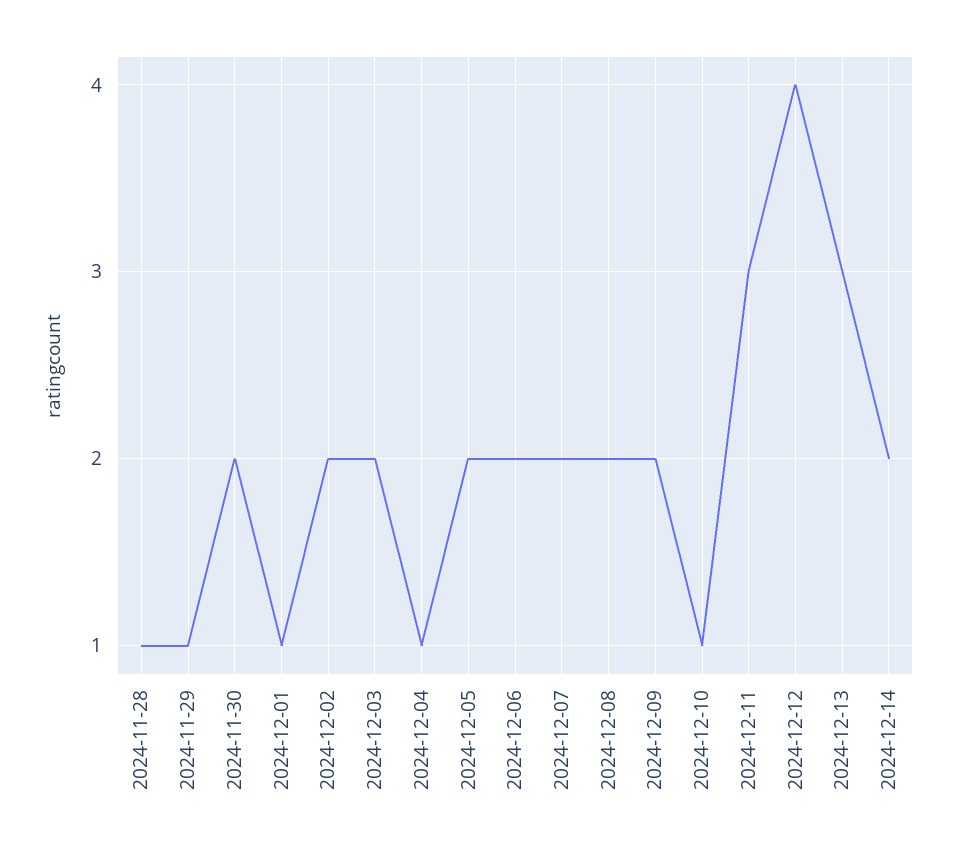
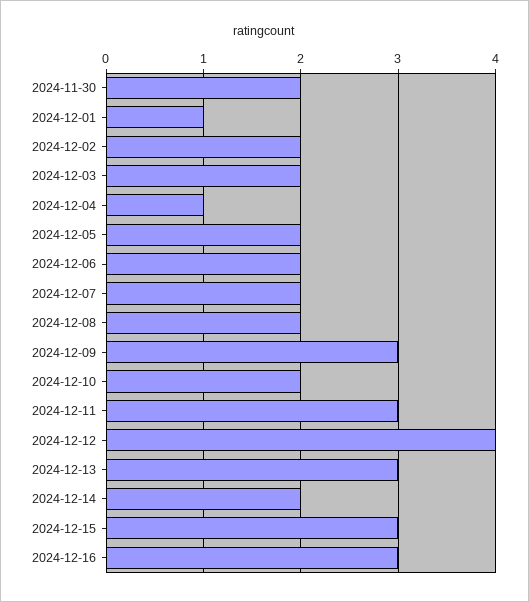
2024-11-28: 1 -> none
2024-11-29: 1 -> none
2024-12-09: 2 -> 3
2024-12-10: 1 -> 2
2024-12-15: none -> 3
2024-12-16: none -> 3

